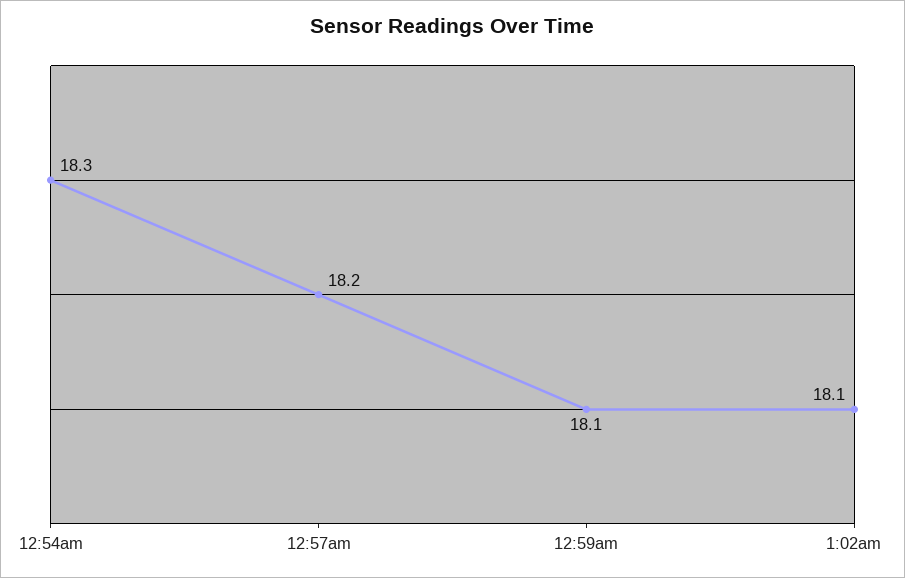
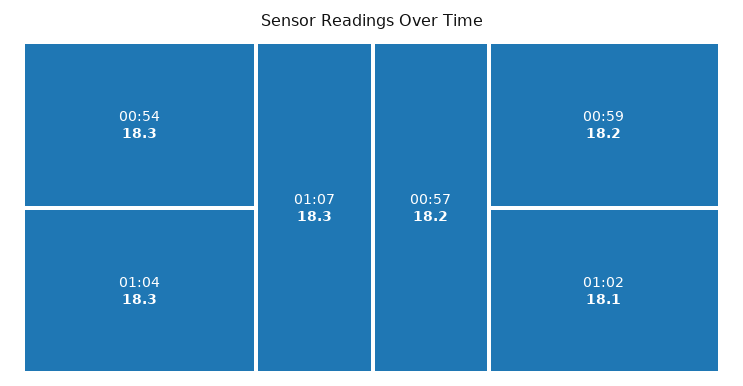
12:59am: 18.1 -> 18.2
01:04: none -> 18.3
01:07: none -> 18.3

